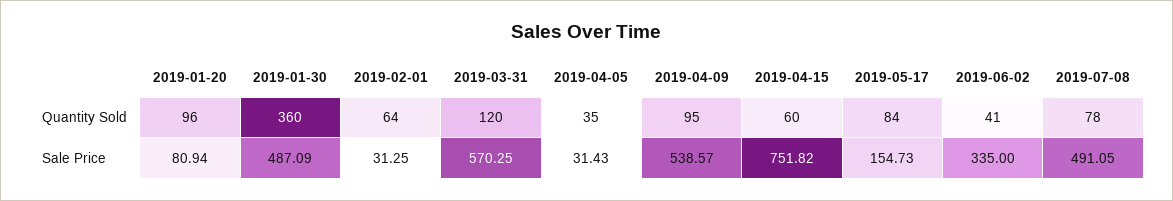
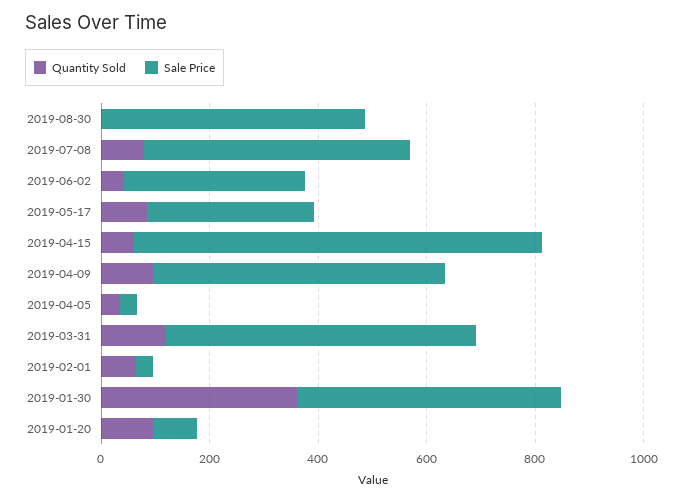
Sale Price, 2019-05-17: 154.73 -> 300
Quantity Sold, 2019-08-30: none -> 0
Sale Price, 2019-08-30: none -> 500

